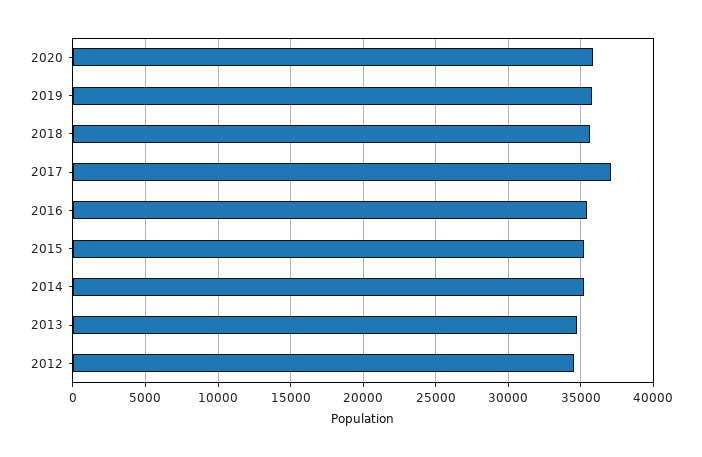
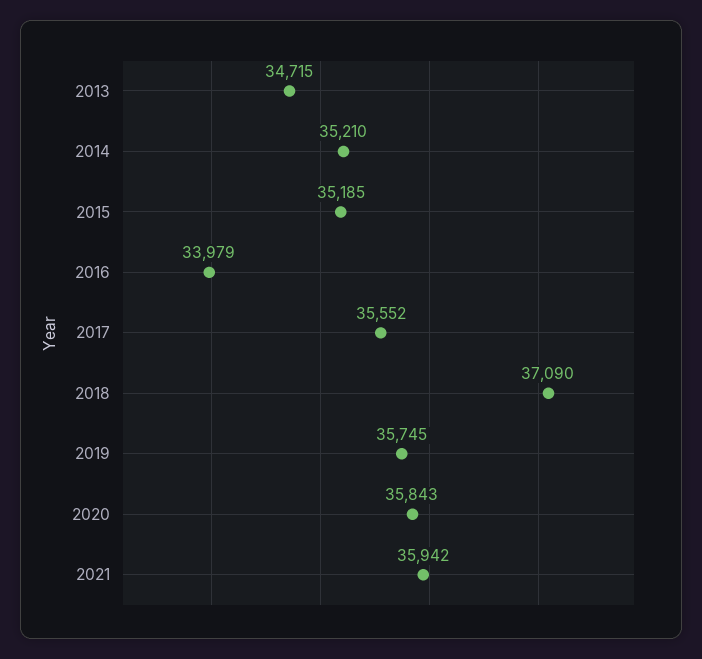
2018: 35500 -> 37090
2017: 37000 -> 35552
2016: 35500 -> 33979
2012: 34500 -> none
2021: none -> 35942

